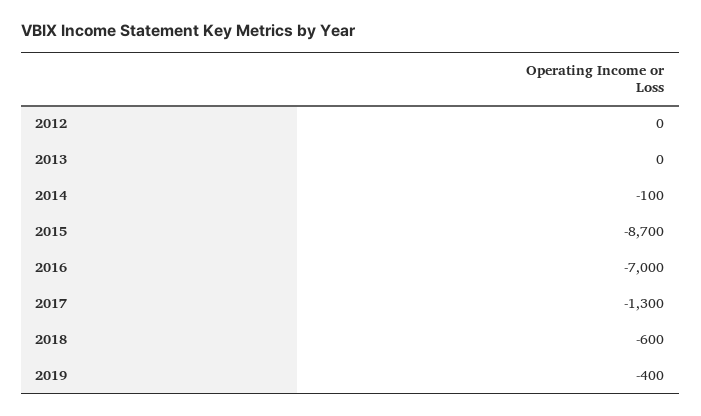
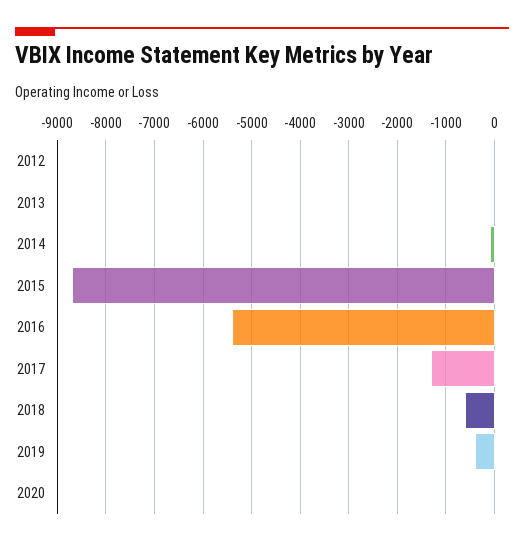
2016: -7000 -> -5400
2020: none -> 0

